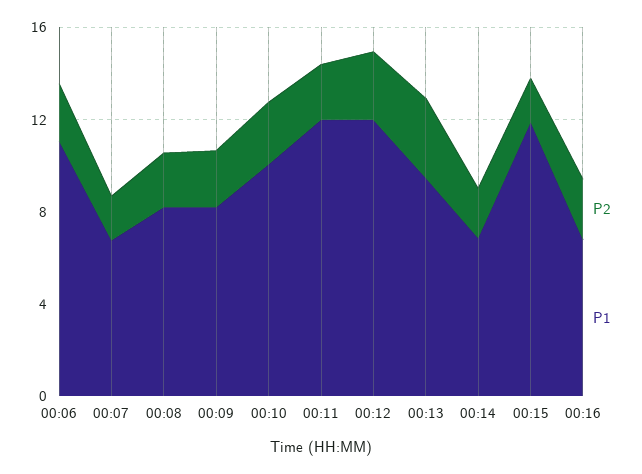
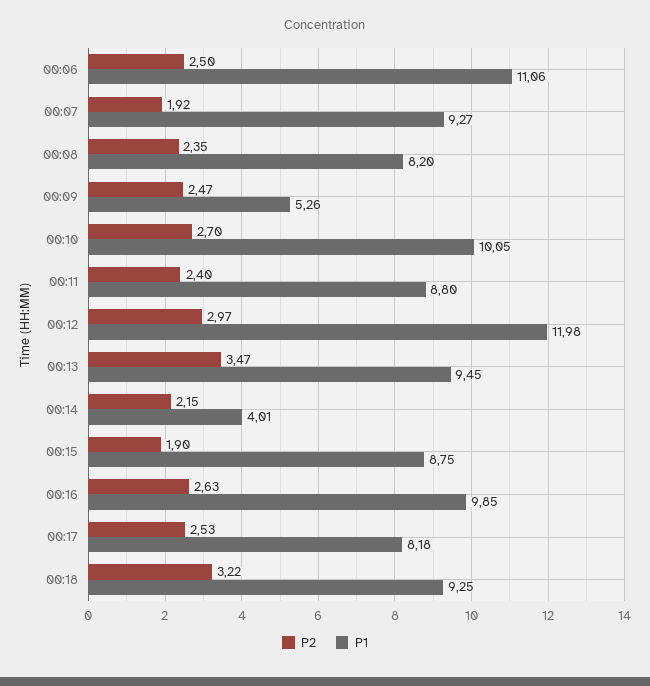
P1, 00:07: 7 -> 9.27
P1, 00:09: 8 -> 5.26
P1, 00:11: 12 -> 8.8
P1, 00:14: 7 -> 4.01
P1, 00:15: 12 -> 8.75
P1, 00:16: 7 -> 9.85
P2, 00:17: none -> 2.53
P1, 00:17: none -> 8.18
P2, 00:18: none -> 3.22
P1, 00:18: none -> 9.25

